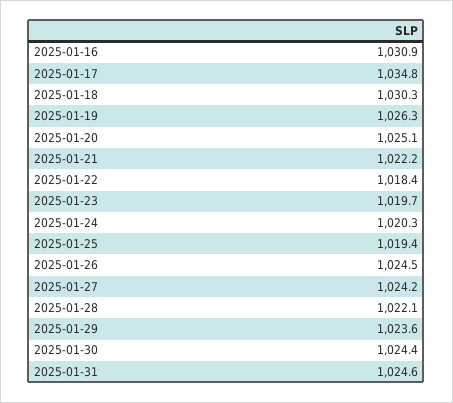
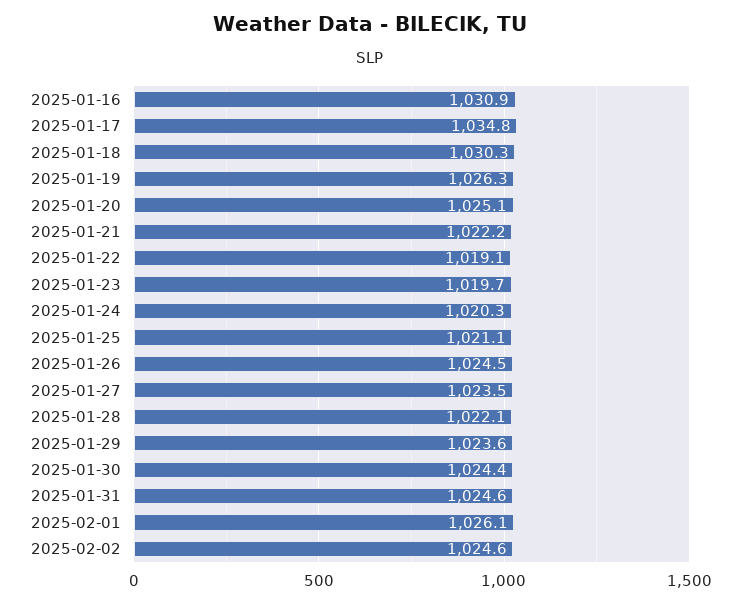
2025-01-22: 1018.4 -> 1019.1
2025-01-25: 1019.4 -> 1021.1
2025-01-27: 1024.2 -> 1023.5
2025-02-01: none -> 1026.1
2025-02-02: none -> 1024.6

